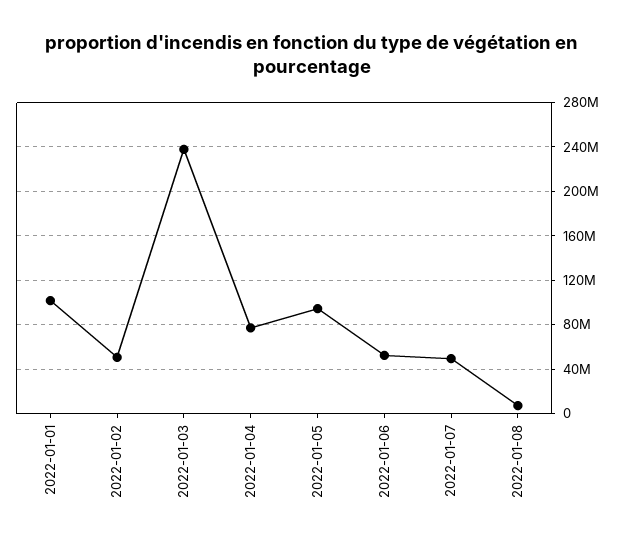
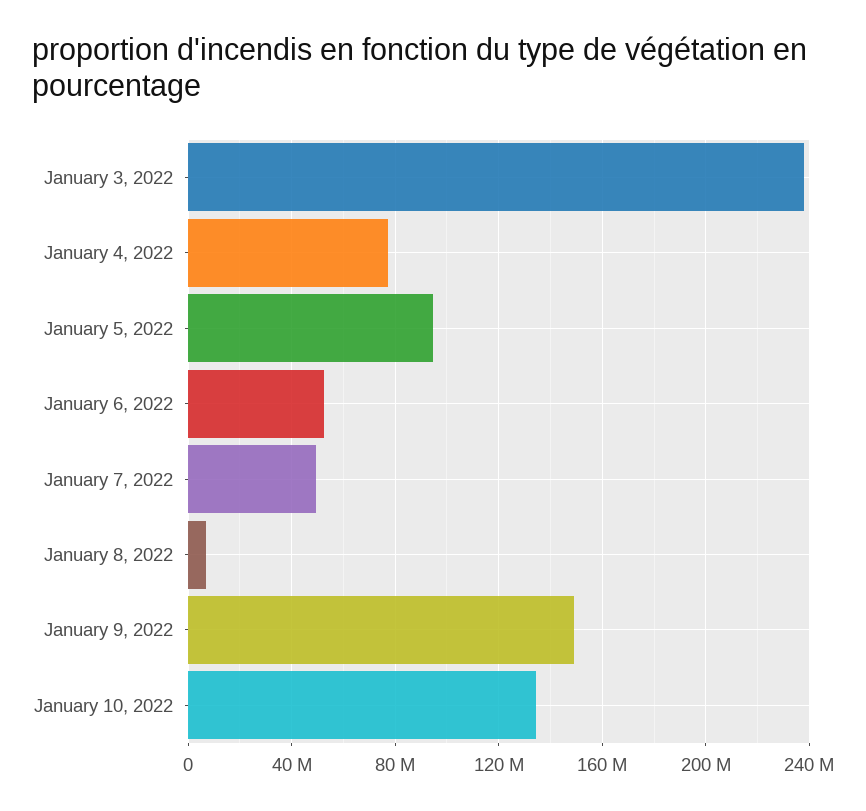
2022-01-01: 100000000 -> none
2022-01-02: 50000000 -> none
January 9, 2022: none -> 150000000
January 10, 2022: none -> 135000000

